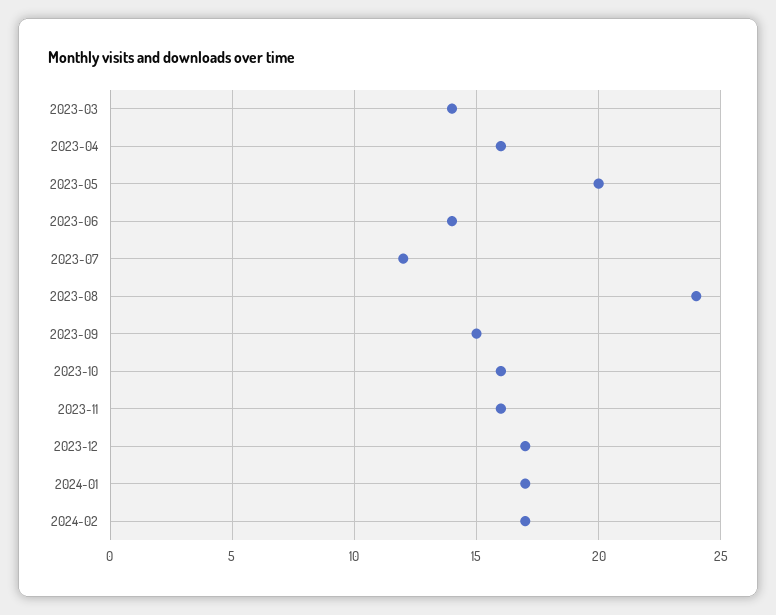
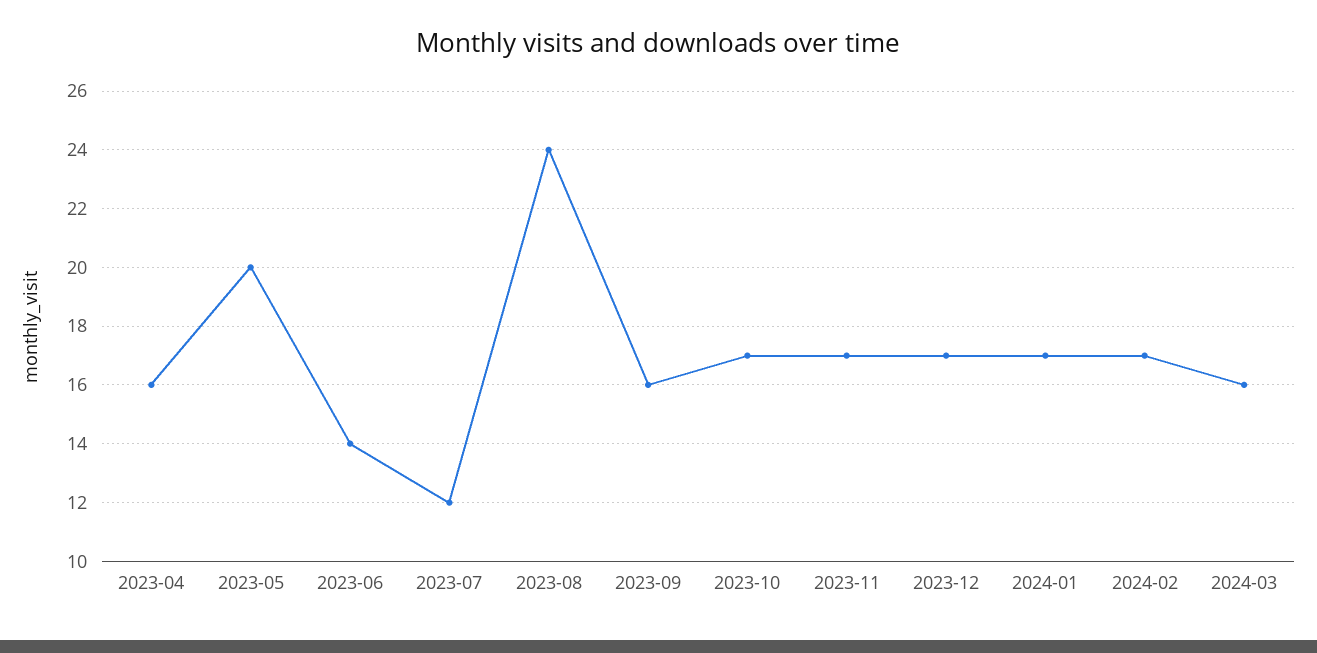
2023-03: 14 -> none
2023-09: 15 -> 16
2023-10: 16 -> 17
2023-11: 16 -> 17
2024-03: none -> 16

